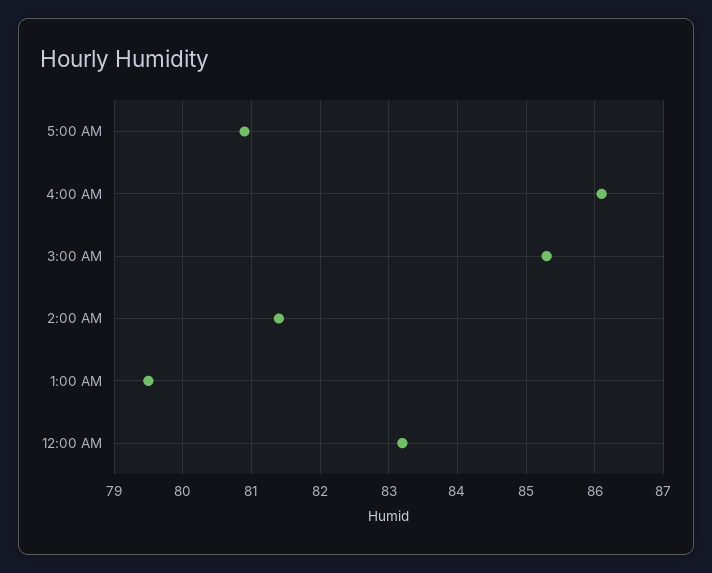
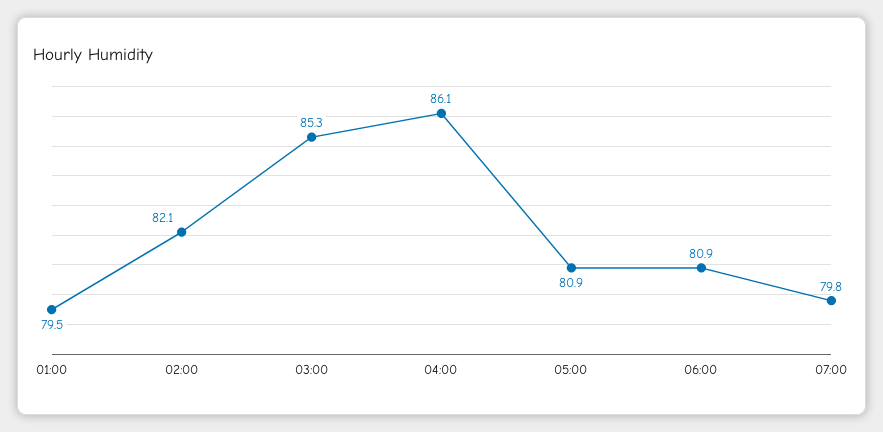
2:00 AM: 81.4 -> 82.1
12:00 AM: 83.2 -> none
06:00: none -> 80.9
07:00: none -> 79.8

